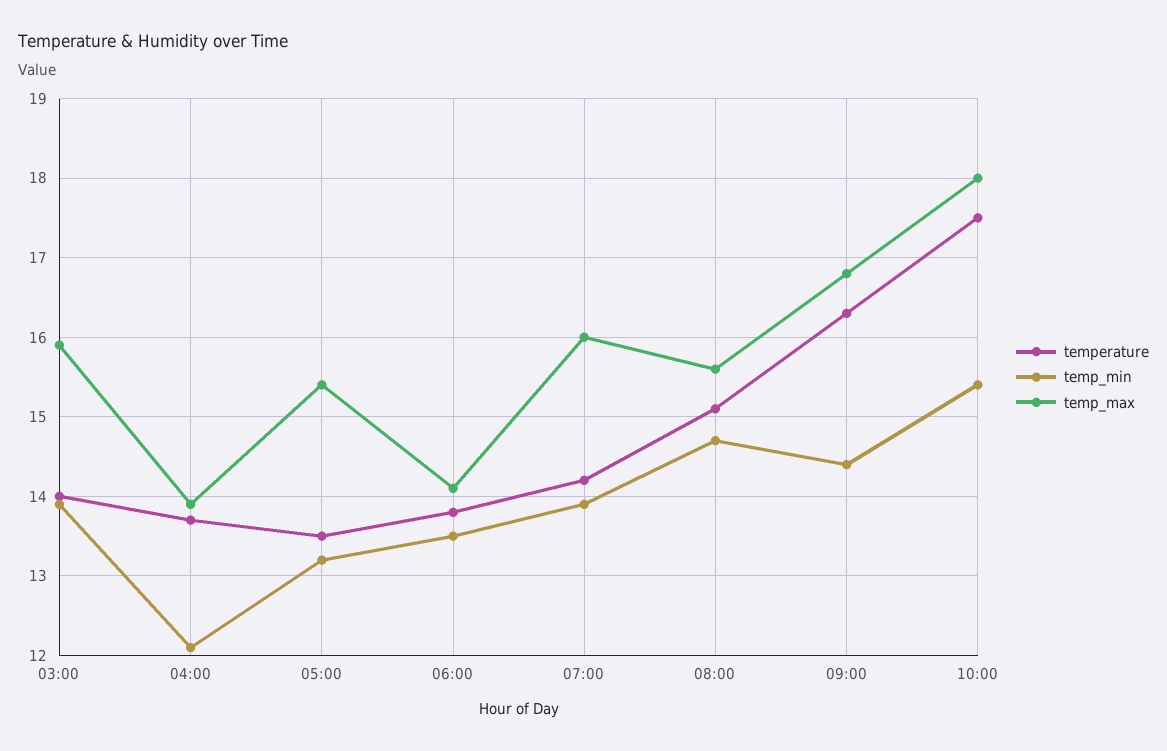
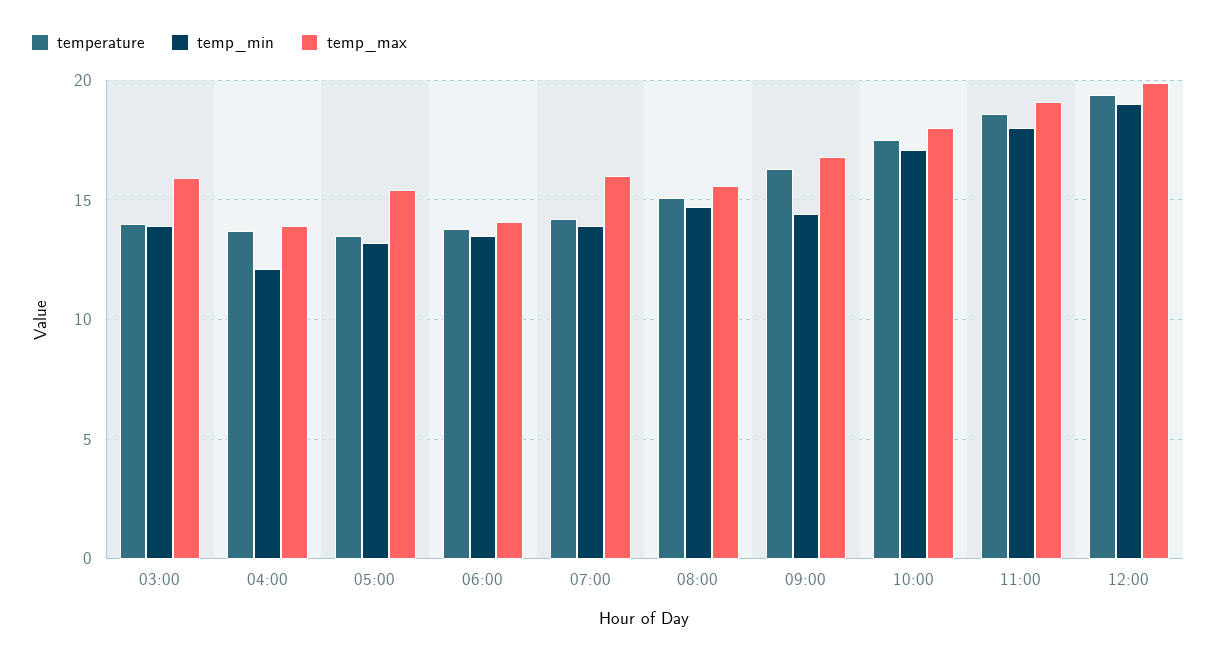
temp_min, 10:00: 15.4 -> 17
temperature, 11:00: none -> 18.5
temp_min, 11:00: none -> 18
temp_max, 11:00: none -> 19
temperature, 12:00: none -> 19.5
temp_min, 12:00: none -> 19
temp_max, 12:00: none -> 20

